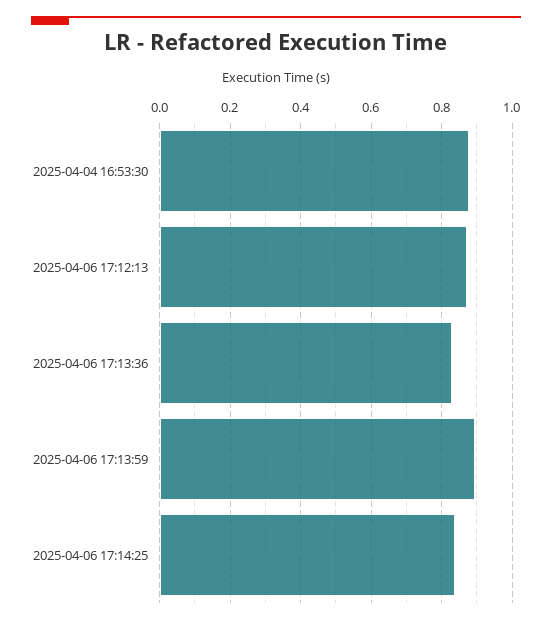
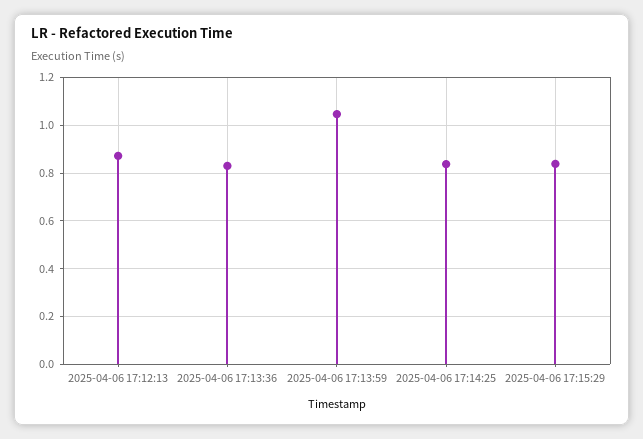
2025-04-04 16:53:30: 0.88 -> none
2025-04-06 17:13:59: 0.9 -> 1.05
2025-04-06 17:15:29: none -> 0.85

